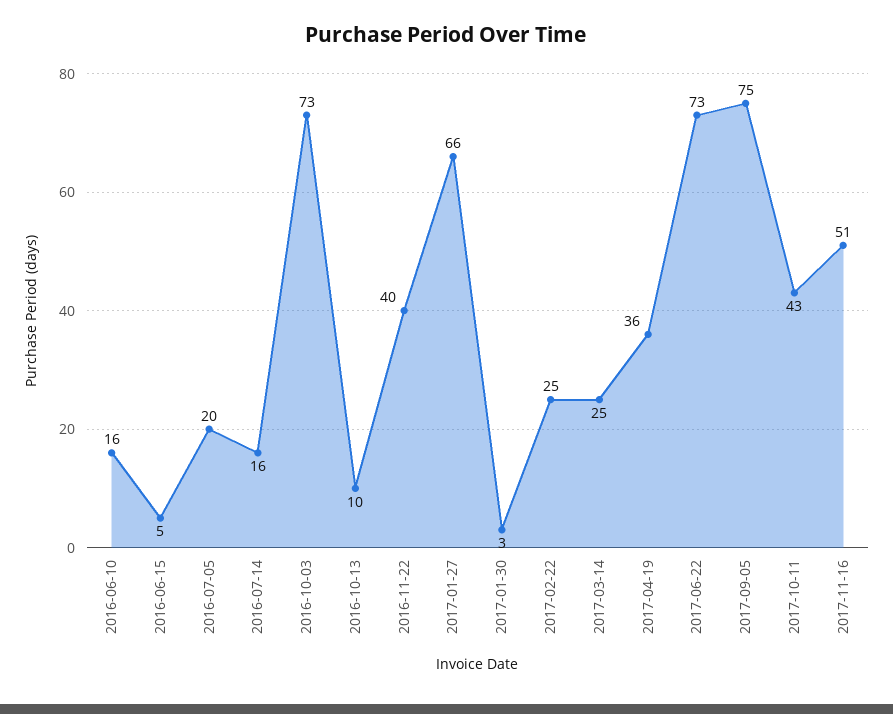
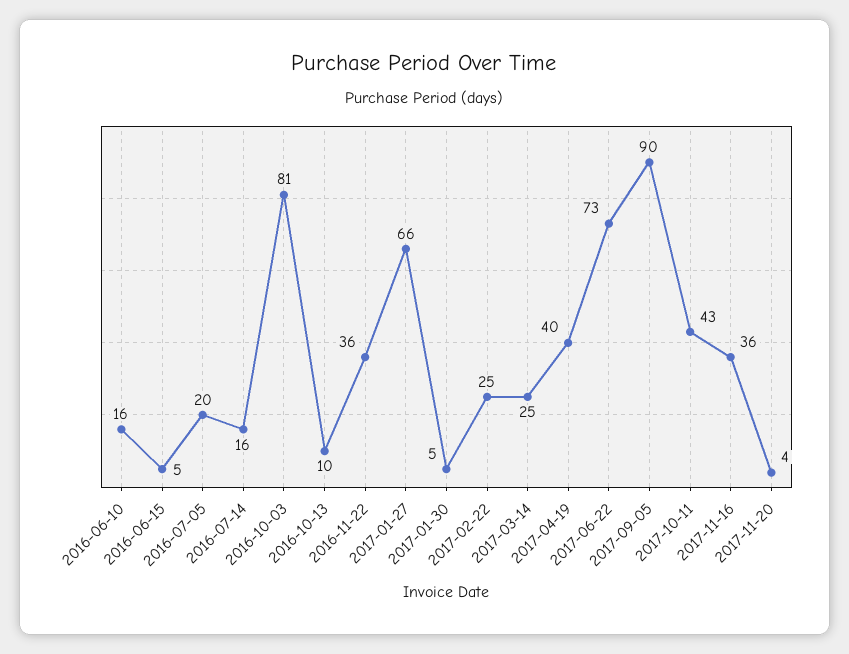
2016-10-03: 73 -> 81
2016-11-22: 40 -> 36
2017-01-30: 3 -> 5
2017-04-19: 36 -> 40
2017-09-05: 75 -> 90
2017-11-16: 51 -> 36
2017-11-20: none -> 4

